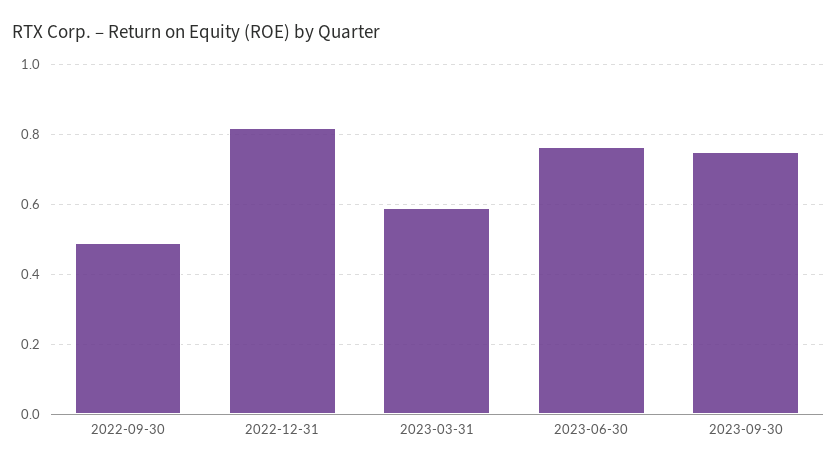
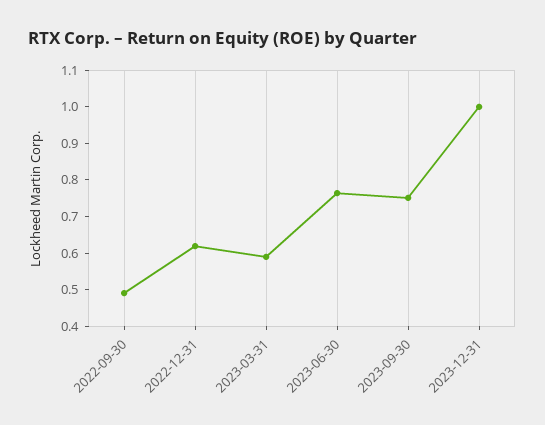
2022-12-31: 0.82 -> 0.625
2023-12-31: none -> 1

